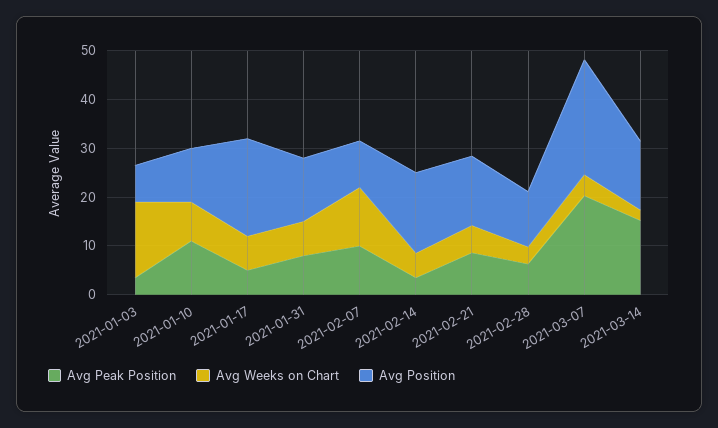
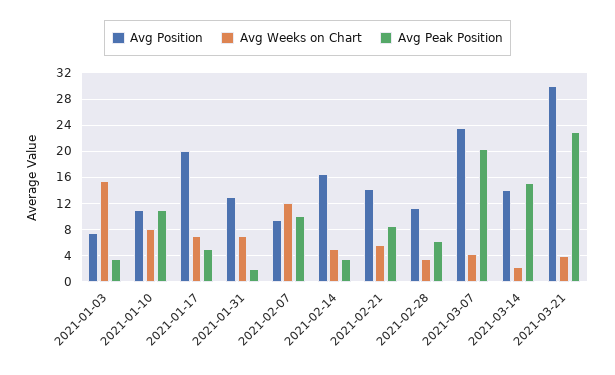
Avg Peak Position, 2021-01-31: 8 -> 2
Avg Position, 2021-03-21: none -> 30
Avg Weeks on Chart, 2021-03-21: none -> 4
Avg Peak Position, 2021-03-21: none -> 23

